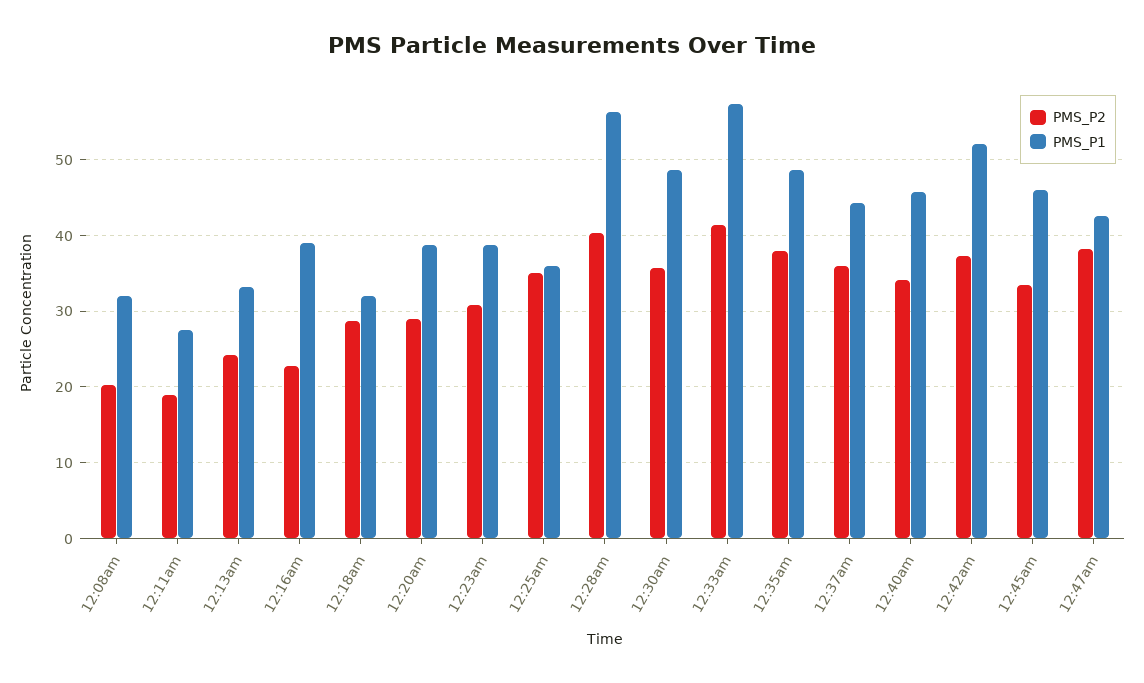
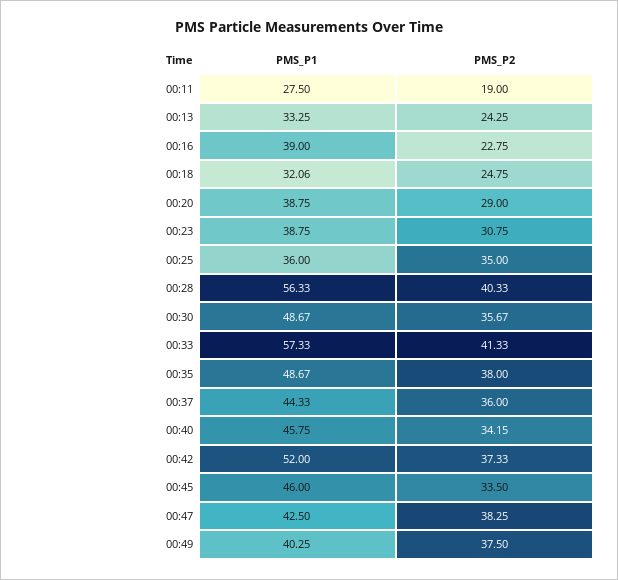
PMS_P2, 12:08am: 20 -> none
PMS_P1, 12:08am: 32 -> none
PMS_P2, 12:18am: 29 -> 24.75
PMS_P1, 00:49: none -> 40.25
PMS_P2, 00:49: none -> 37.5

